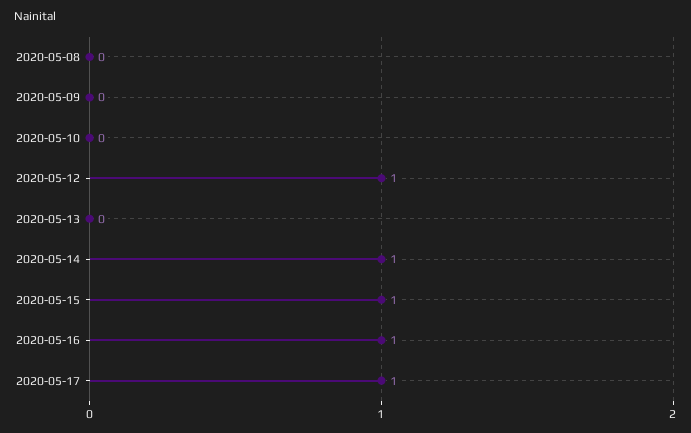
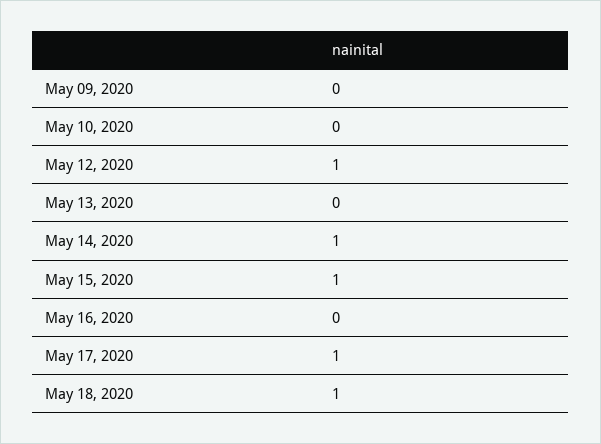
2020-05-08: 0 -> none
2020-05-16: 1 -> 0
May 18, 2020: none -> 1

